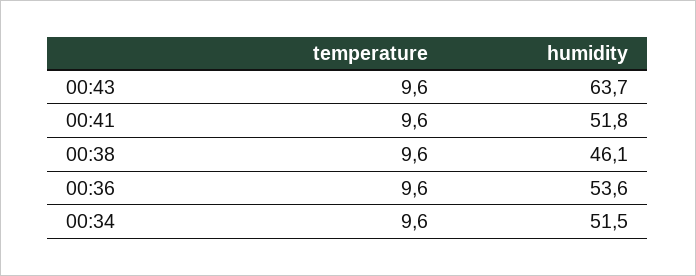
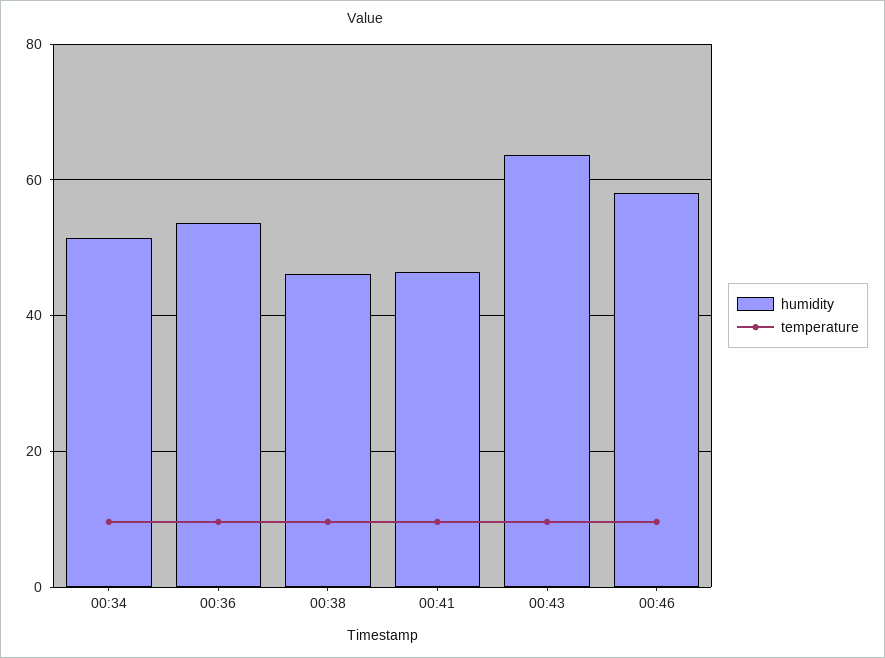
humidity, 00:41: 51.8 -> 46
humidity, 00:46: none -> 58
temperature, 00:46: none -> 10

